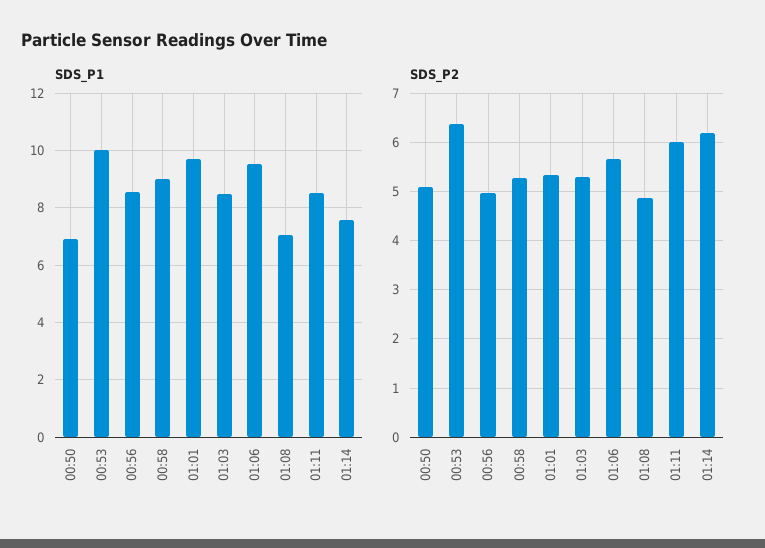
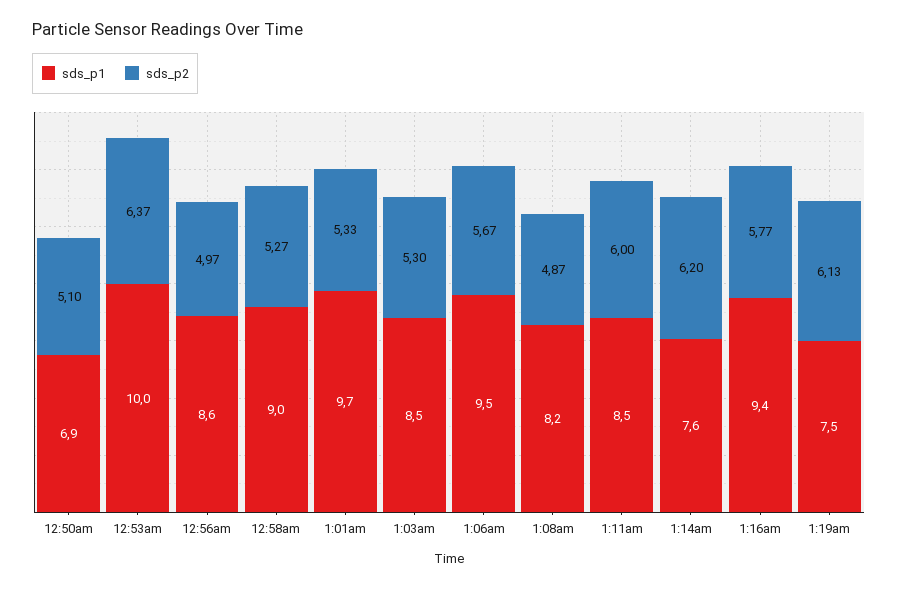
SDS_P1, 01:08: 7 -> 8.2
SDS_P1, 1:16am: none -> 9.4
SDS_P2, 1:16am: none -> 5.77
SDS_P1, 1:19am: none -> 7.5
SDS_P2, 1:19am: none -> 6.13

